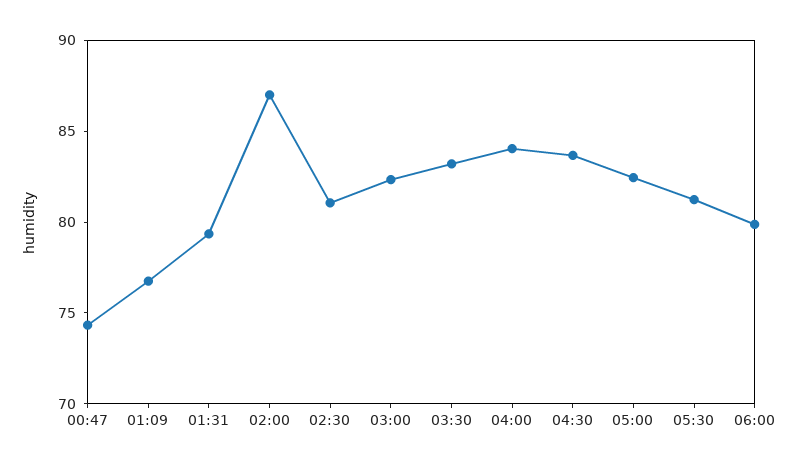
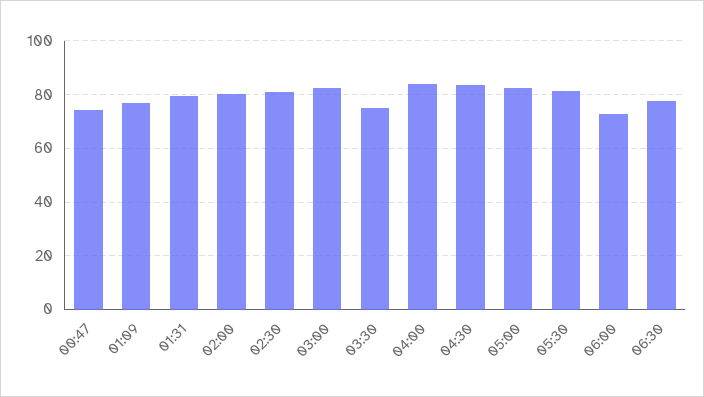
02:00: 87 -> 80
03:30: 83 -> 75
06:00: 80 -> 72.5
06:30: none -> 77.5

